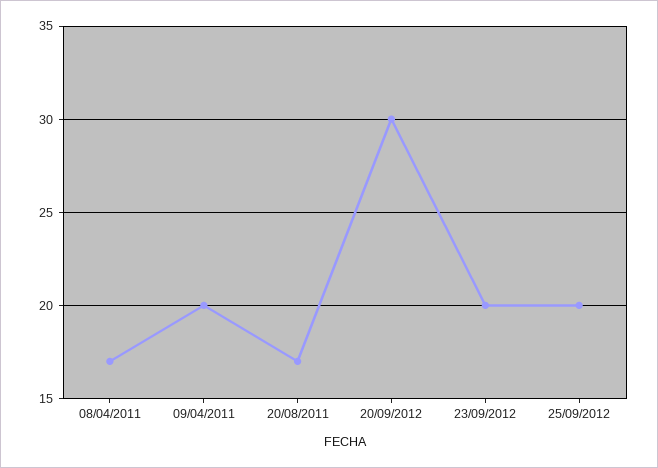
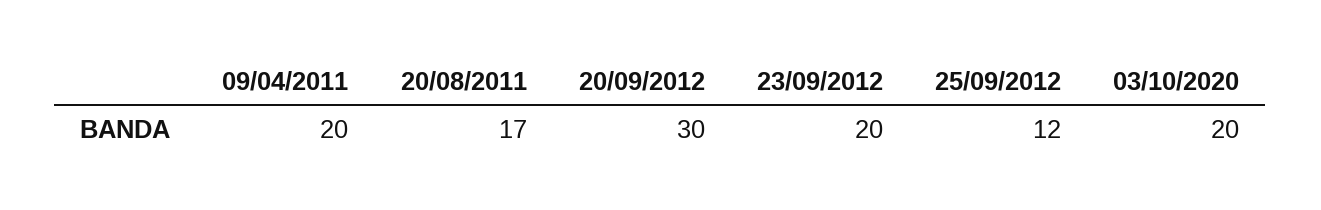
08/04/2011: 17 -> none
25/09/2012: 20 -> 12
03/10/2020: none -> 20

